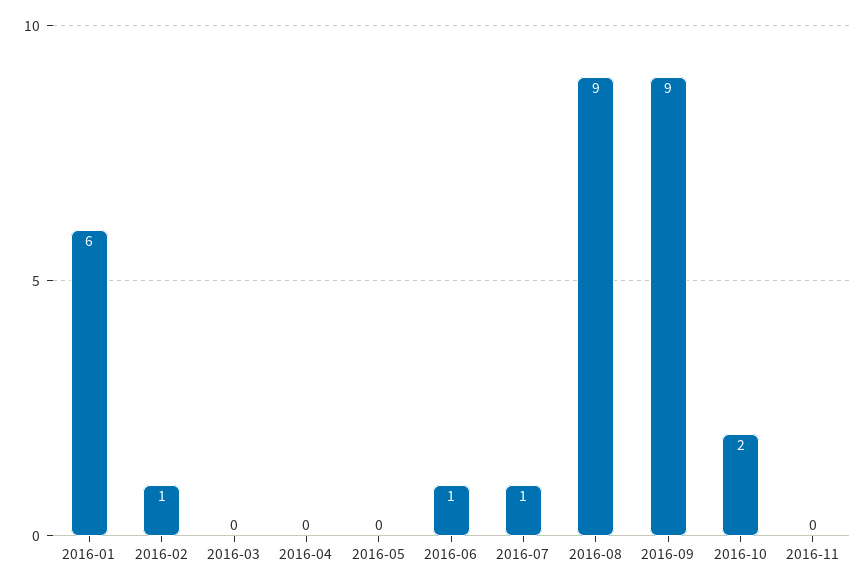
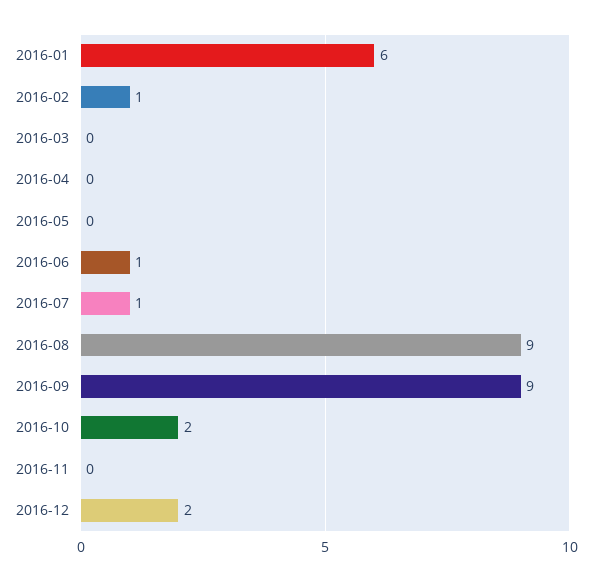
2016-12: none -> 2

